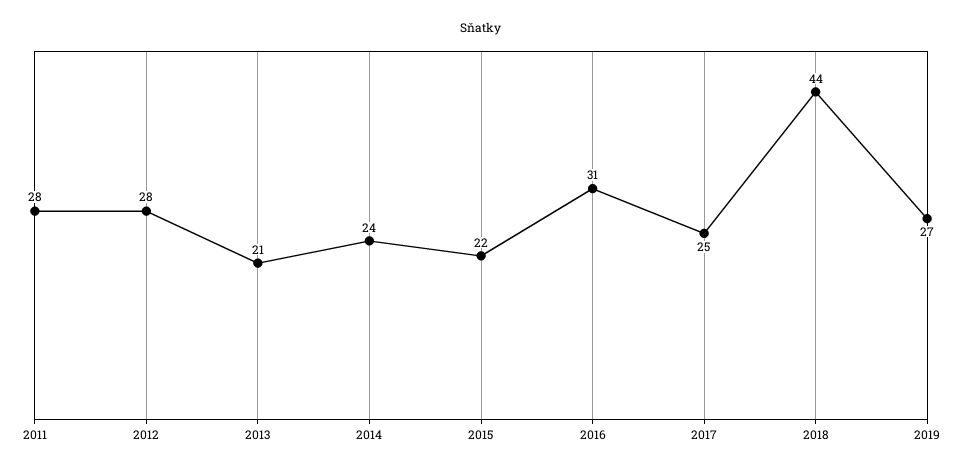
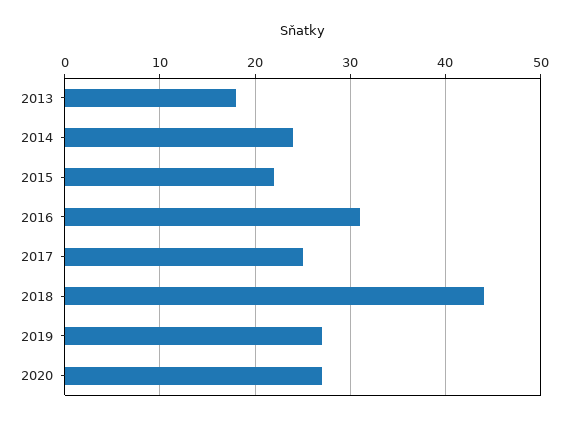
2011: 28 -> none
2012: 28 -> none
2013: 21 -> 18
2020: none -> 27

